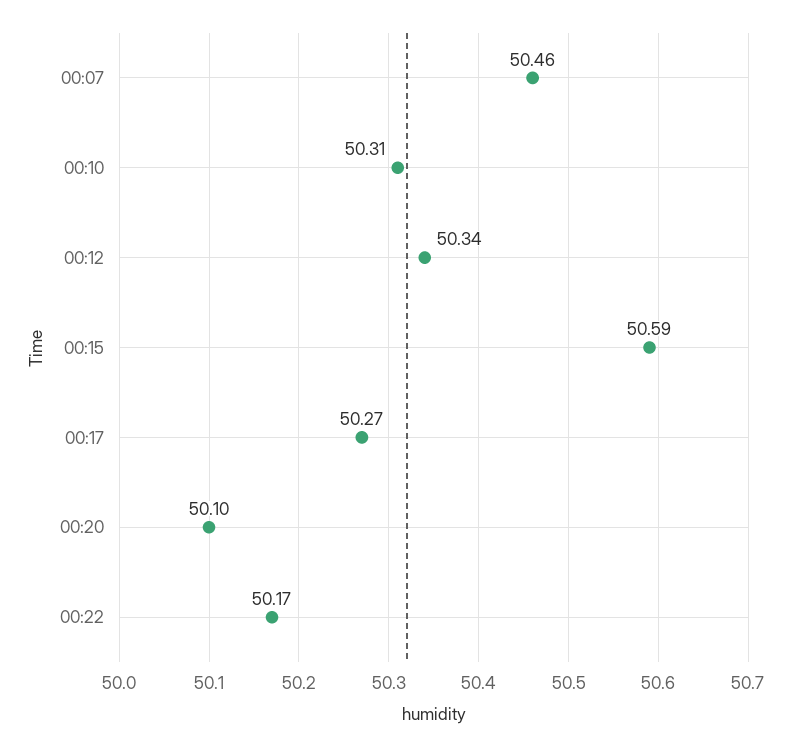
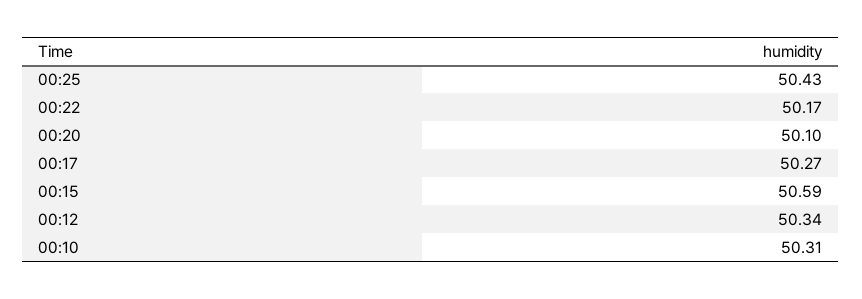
00:07: 50.46 -> none
00:25: none -> 50.43

